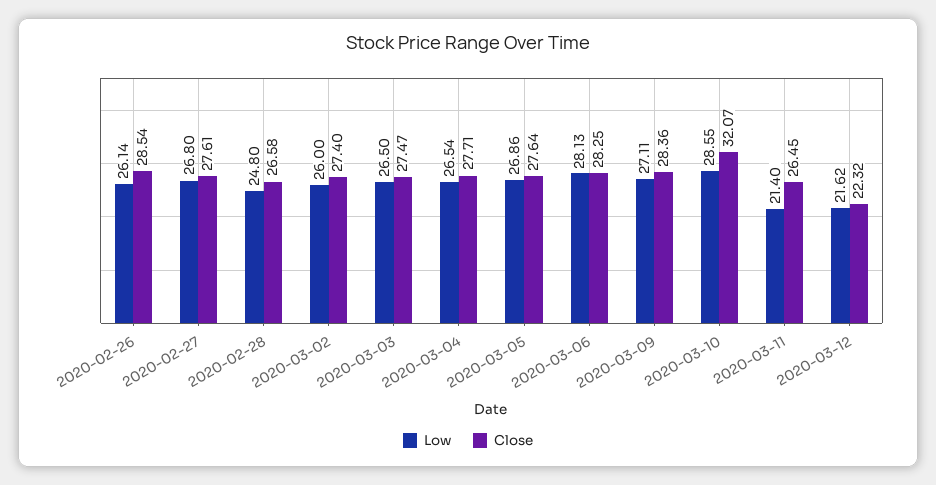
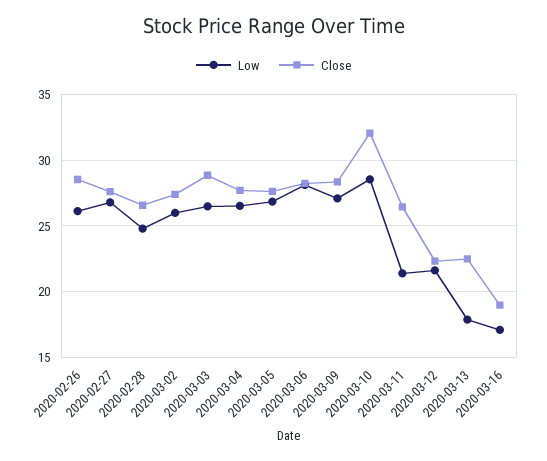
Close, 2020-03-03: 27.47 -> 29
Low, 2020-03-13: none -> 18
Close, 2020-03-13: none -> 22.5
Low, 2020-03-16: none -> 17
Close, 2020-03-16: none -> 19

